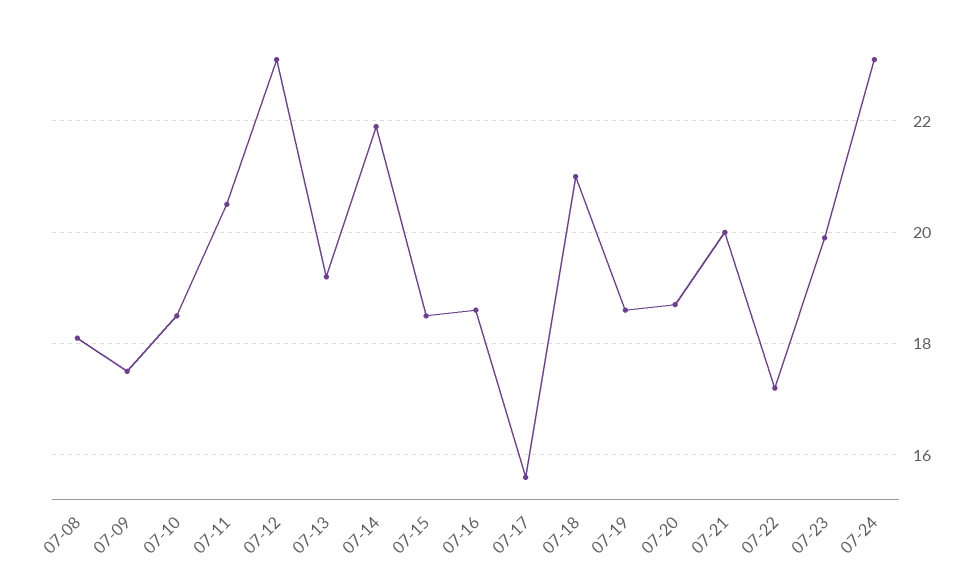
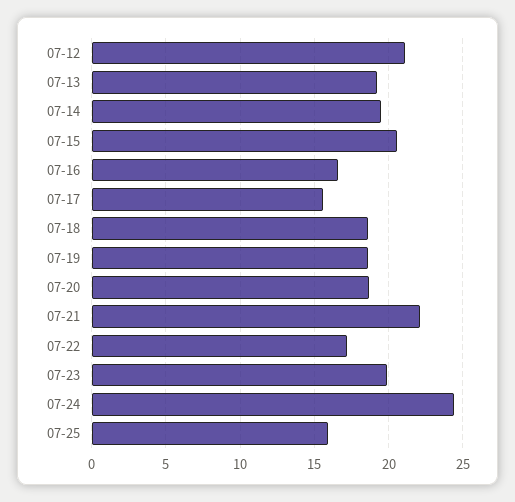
07-08: 18 -> none
07-09: 17.5 -> none
07-10: 18.5 -> none
07-11: 20.5 -> none
07-12: 23 -> 21
07-14: 22 -> 19.5
07-15: 18.5 -> 20.5
07-16: 18.5 -> 16.5
07-18: 21 -> 18.5
07-21: 20 -> 22
07-24: 23 -> 24.5
07-25: none -> 16

